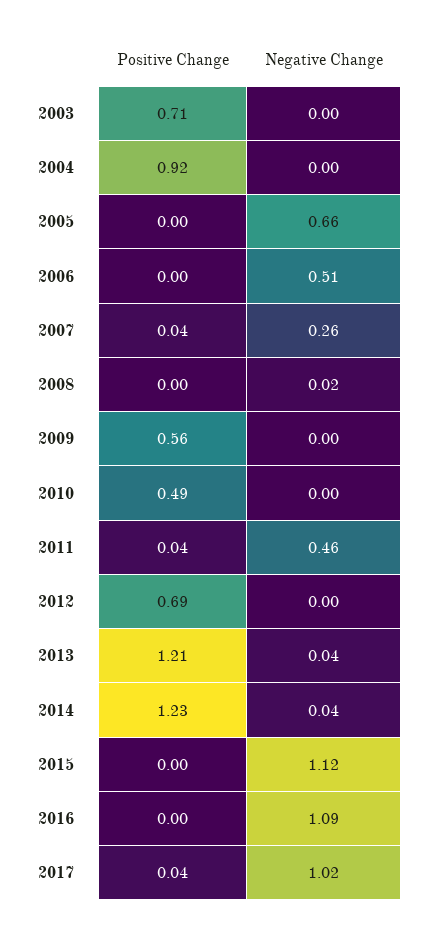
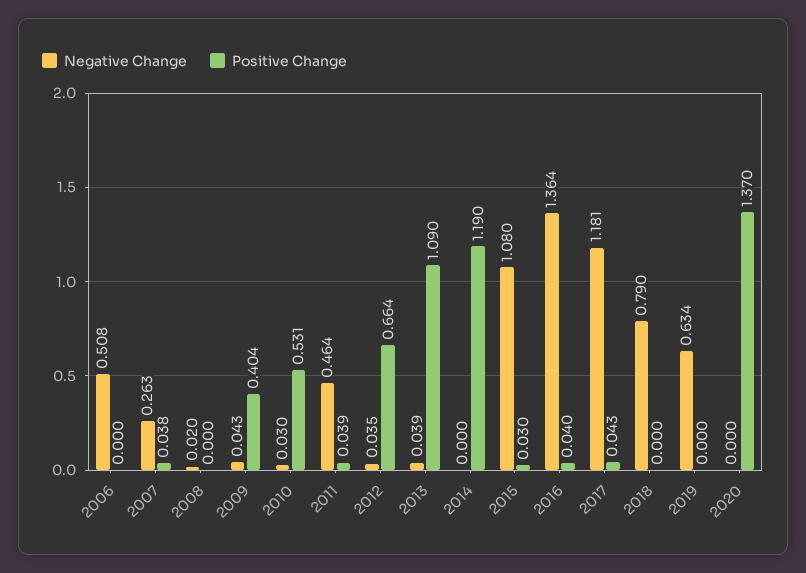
Positive Change, 2003: 0.71 -> none
Negative Change, 2003: 0 -> none
Positive Change, 2004: 0.92 -> none
Negative Change, 2004: 0 -> none
Positive Change, 2005: 0 -> none
Negative Change, 2005: 0.66 -> none
Positive Change, 2009: 0.56 -> 0.404
Negative Change, 2009: 0 -> 0.043
Positive Change, 2010: 0.49 -> 0.531
Negative Change, 2010: 0 -> 0.03
Positive Change, 2012: 0.69 -> 0.664
Negative Change, 2012: 0 -> 0.035
Positive Change, 2013: 1.21 -> 1.09
Positive Change, 2014: 1.23 -> 1.19
Negative Change, 2014: 0.04 -> 0
Positive Change, 2015: 0 -> 0.03
Negative Change, 2015: 1.12 -> 1.08
Positive Change, 2016: 0 -> 0.04
Negative Change, 2016: 1.09 -> 1.364
Negative Change, 2017: 1.02 -> 1.181
Negative Change, 2018: none -> 0.79
Positive Change, 2018: none -> 0
Negative Change, 2019: none -> 0.634
Positive Change, 2019: none -> 0
Negative Change, 2020: none -> 0
Positive Change, 2020: none -> 1.37

